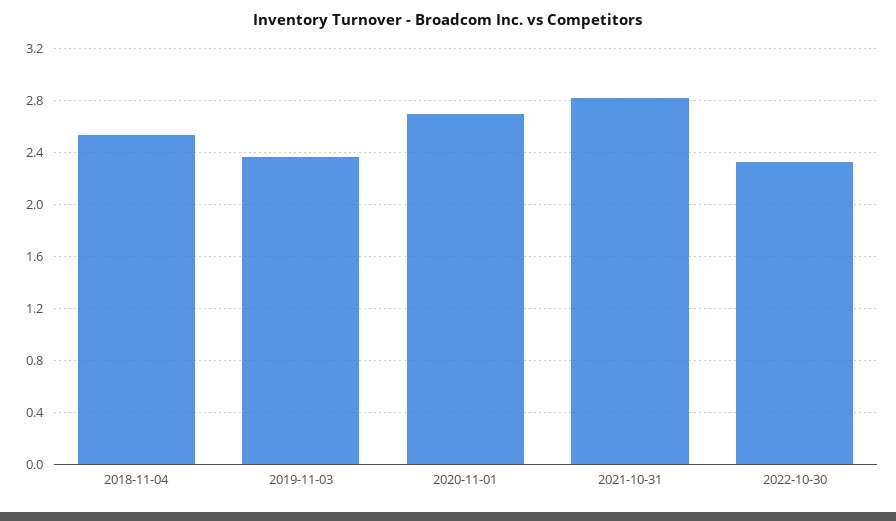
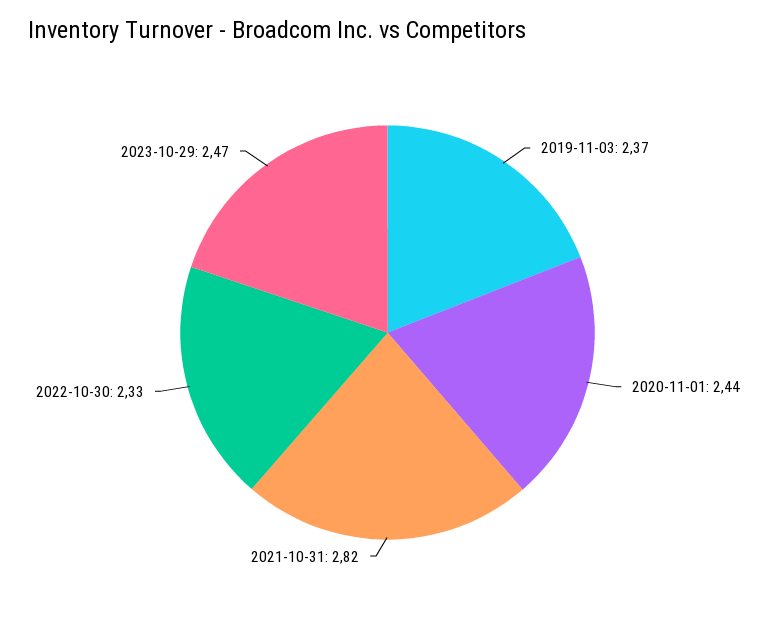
2018-11-04: 2.55 -> none
2020-11-01: 2.7 -> 2.44
2023-10-29: none -> 2.47

